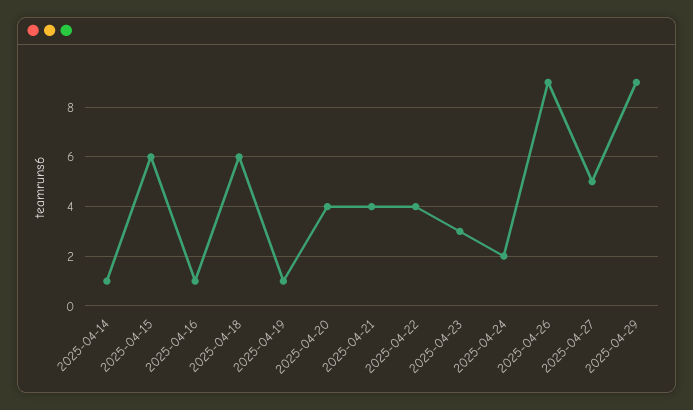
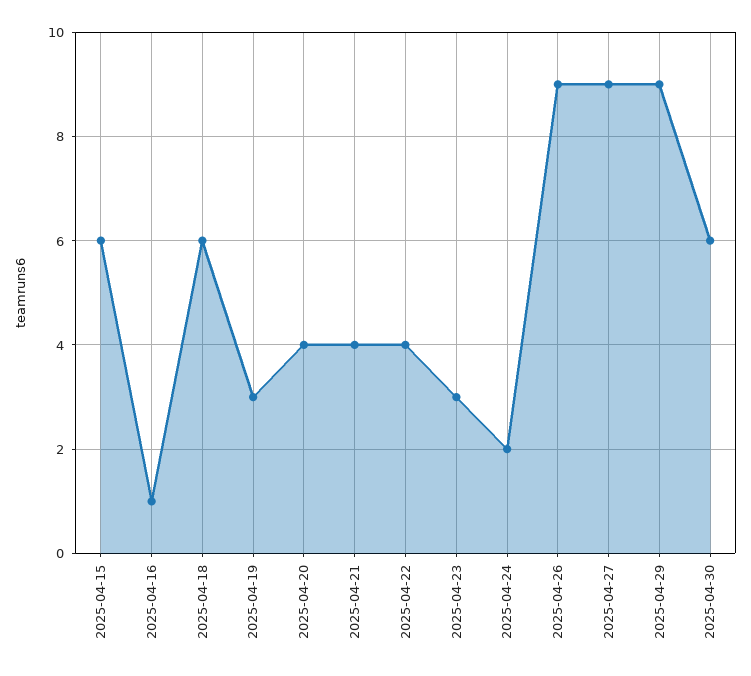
2025-04-14: 1 -> none
2025-04-19: 1 -> 3
2025-04-27: 5 -> 9
2025-04-30: none -> 6

